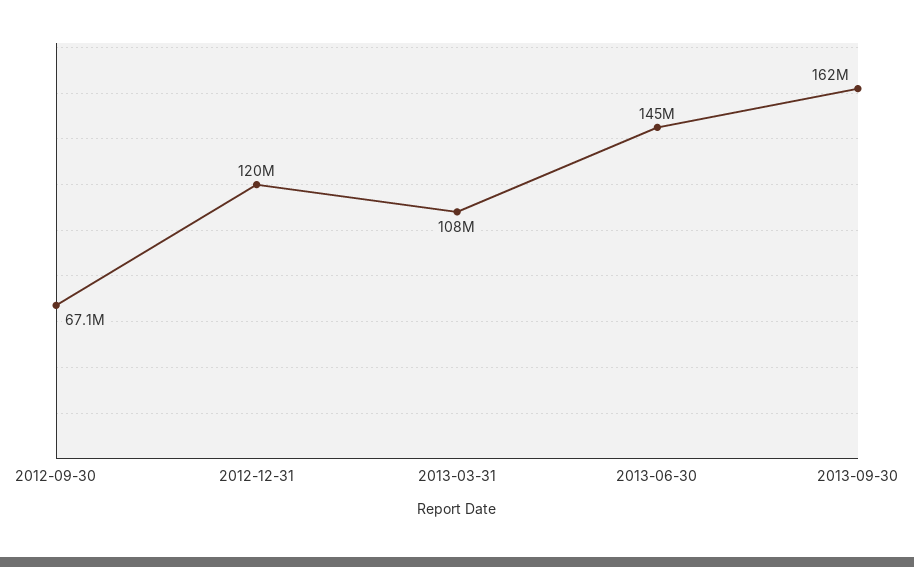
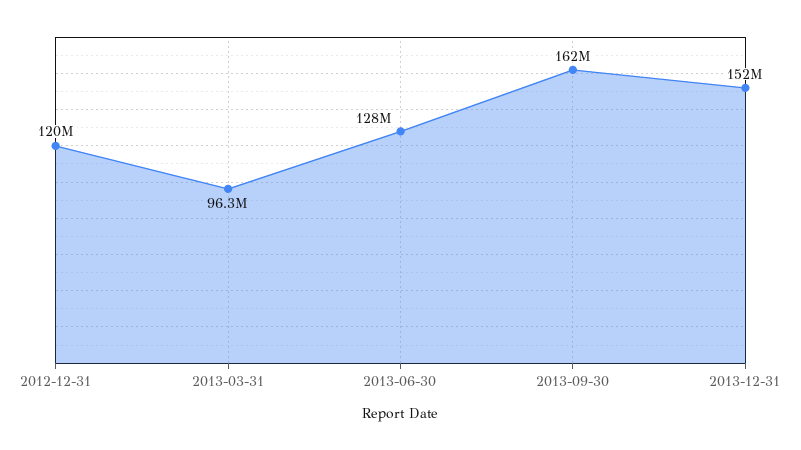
2012-09-30: 67100000 -> none
2013-03-31: 108000000 -> 96300000
2013-06-30: 145000000 -> 128000000
2013-12-31: none -> 152000000

